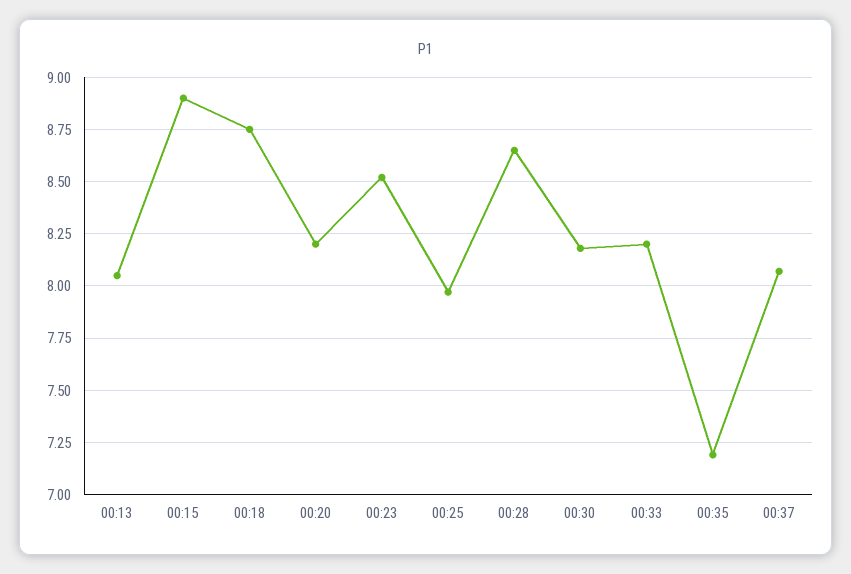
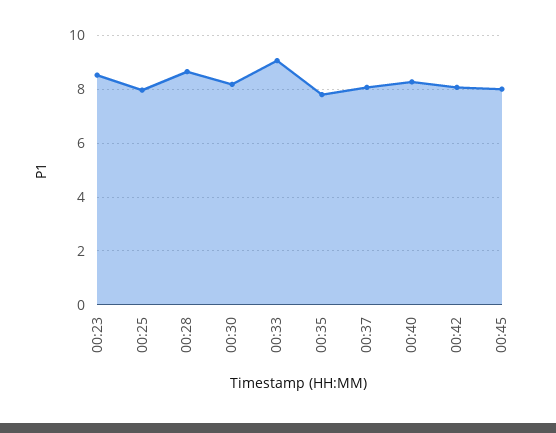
00:13: 8.05 -> none
00:15: 8.9 -> none
00:18: 8.75 -> none
00:20: 8.2 -> none
00:33: 8.2 -> 9
00:35: 7.2 -> 7.75
00:40: none -> 8.25
00:42: none -> 8
00:45: none -> 8

